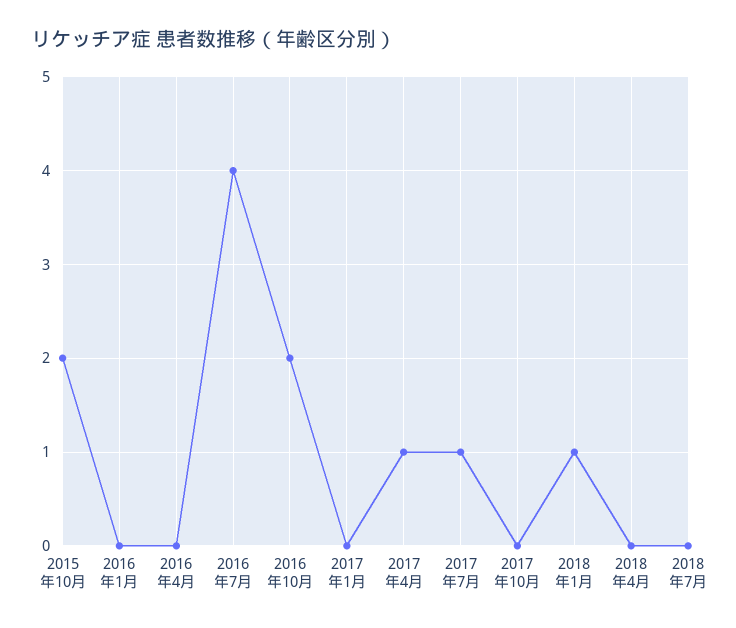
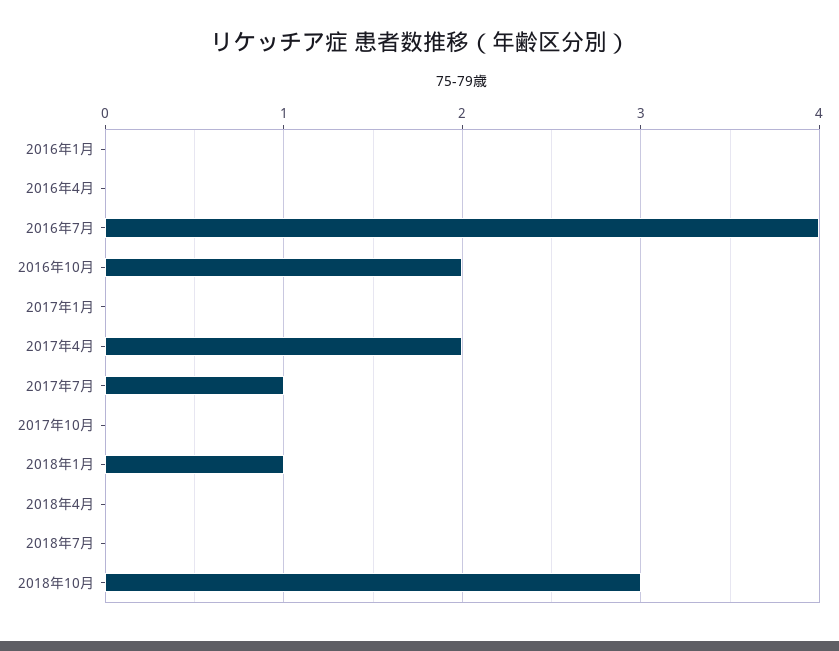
2015年10月: 2 -> none
2017年4月: 1 -> 2
2018年10月: none -> 3

